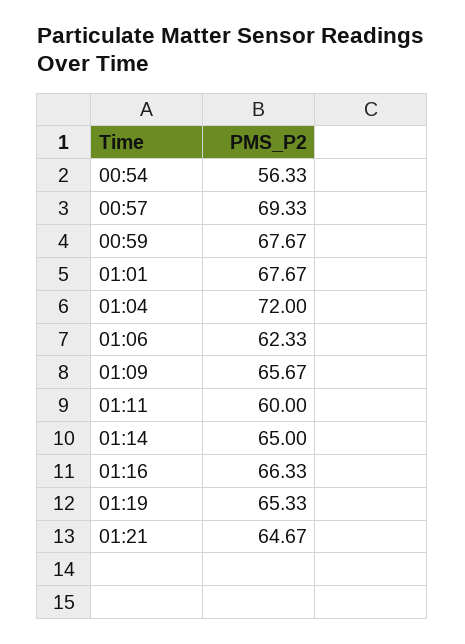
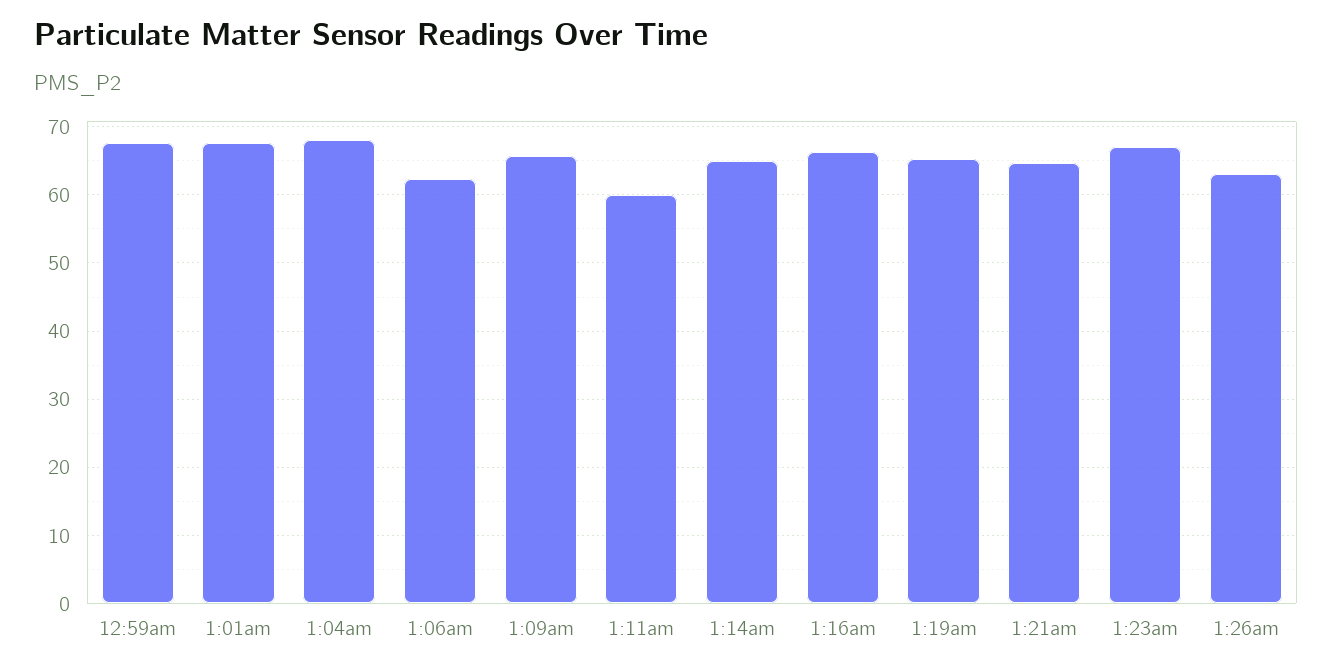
00:54: 56.33 -> none
00:57: 69.33 -> none
01:04: 72 -> 68
1:23am: none -> 67
1:26am: none -> 63

